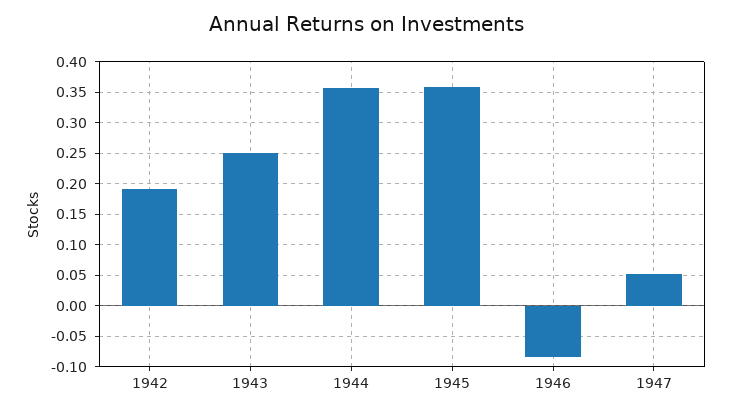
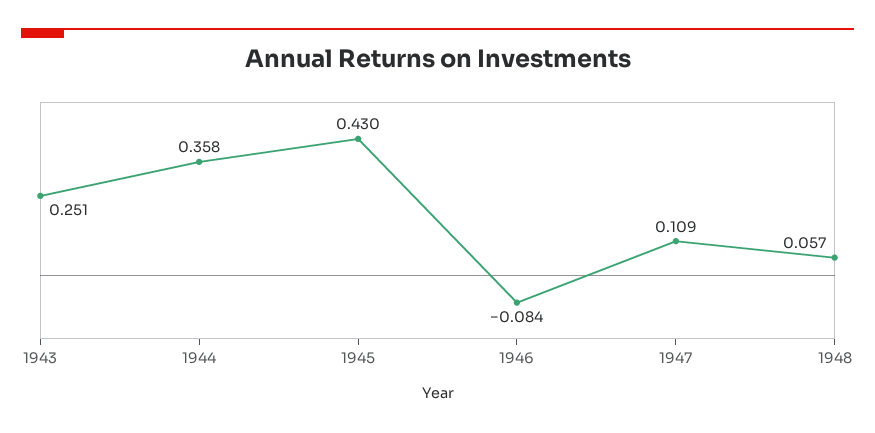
1942: 0.19 -> none
1945: 0.36 -> 0.43
1947: 0.05 -> 0.109
1948: none -> 0.057

